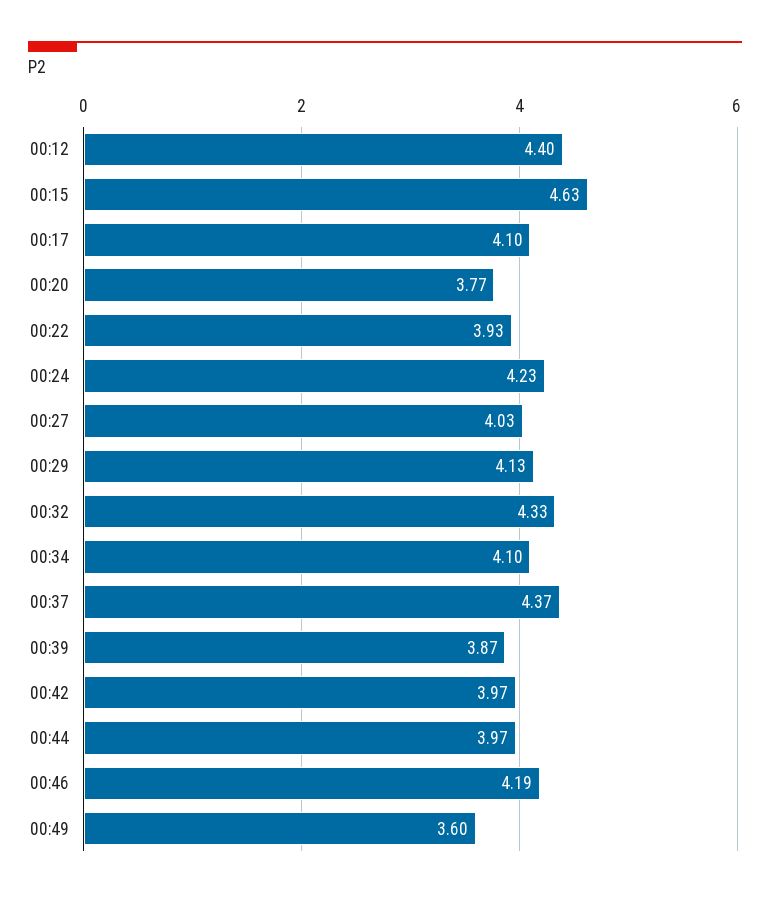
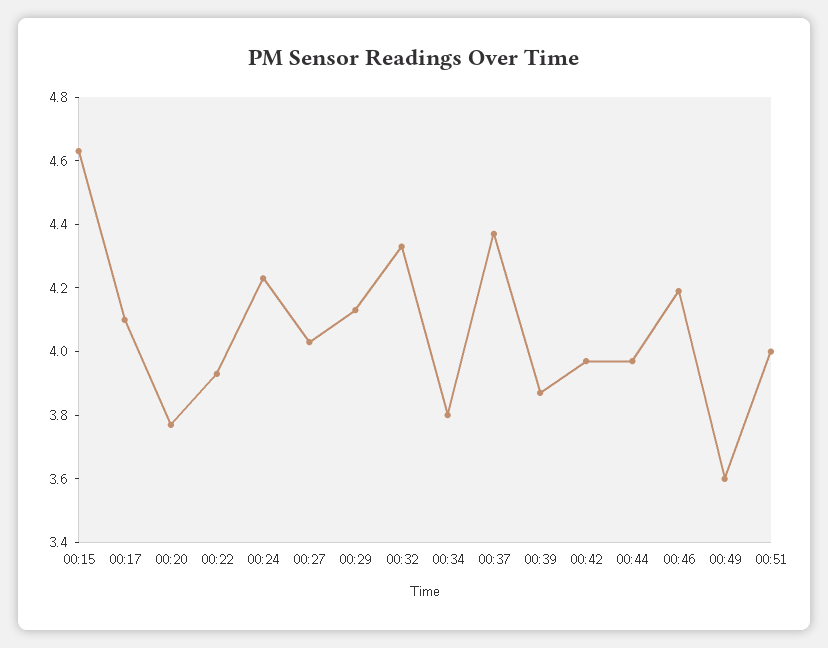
00:12: 4.4 -> none
00:34: 4.1 -> 3.8
00:51: none -> 4

